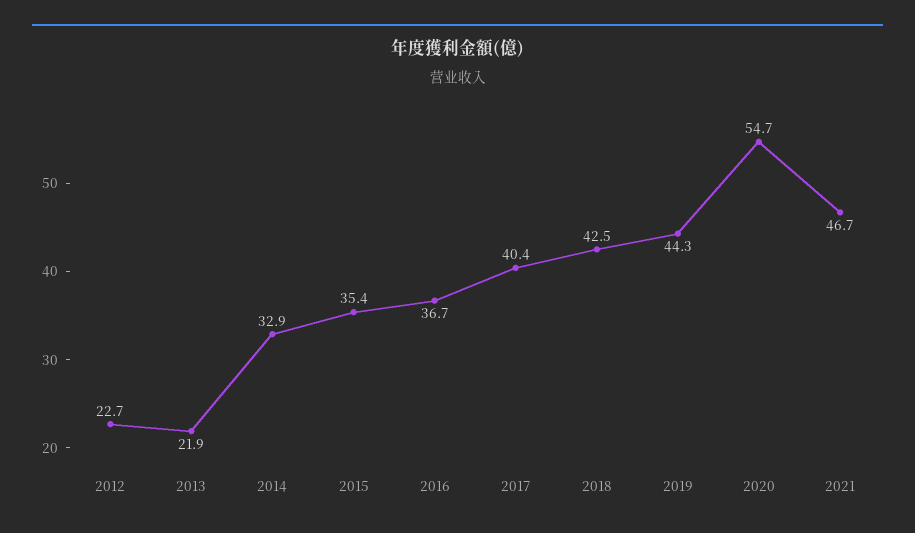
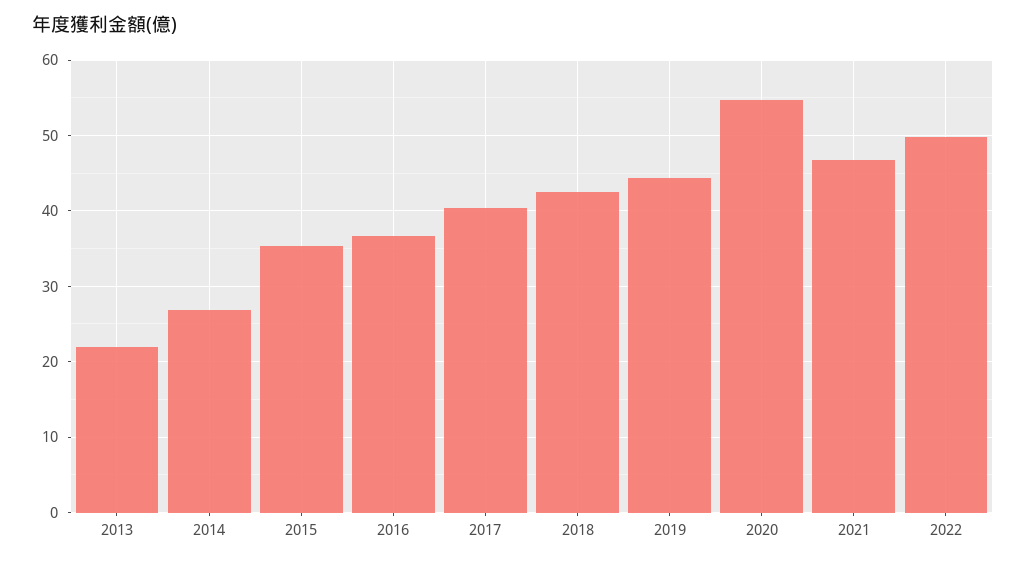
2012: 22.7 -> none
2014: 32.9 -> 27
2022: none -> 50

